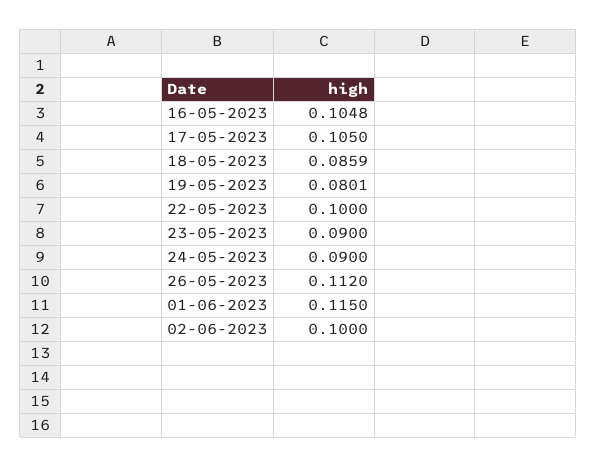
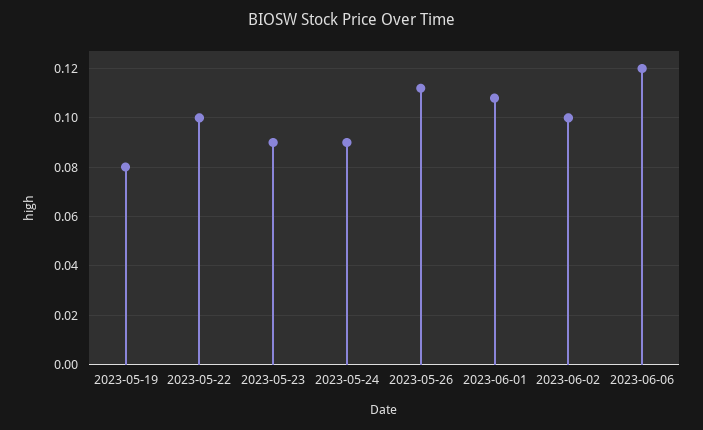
16-05-2023: 0.1048 -> none
17-05-2023: 0.105 -> none
18-05-2023: 0.0859 -> none
01-06-2023: 0.115 -> 0.1075
2023-06-06: none -> 0.12

